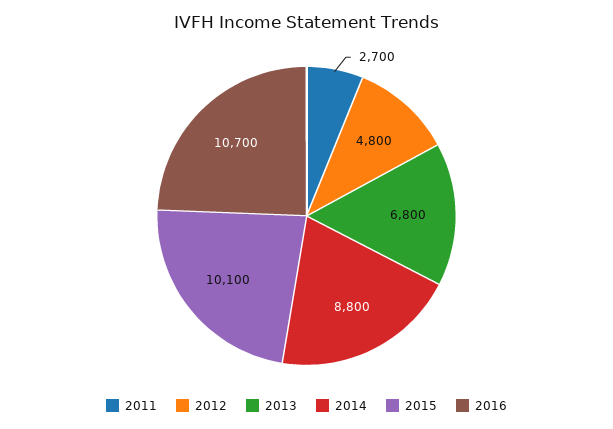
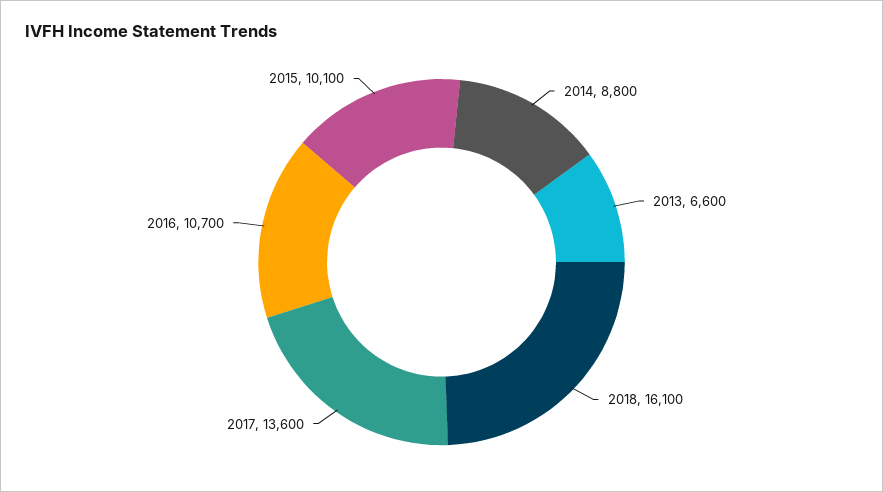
2011: 2700 -> none
2012: 4800 -> none
2013: 6800 -> 6600
2018: none -> 16100
2017: none -> 13600

